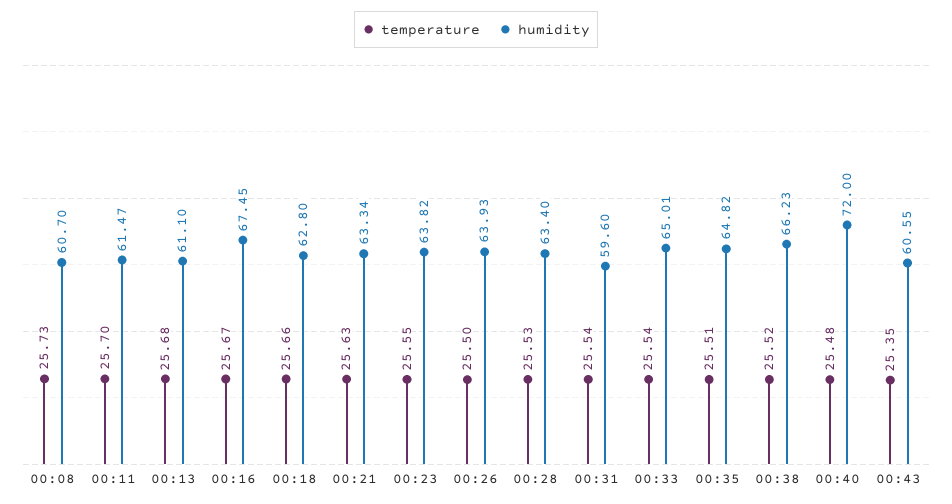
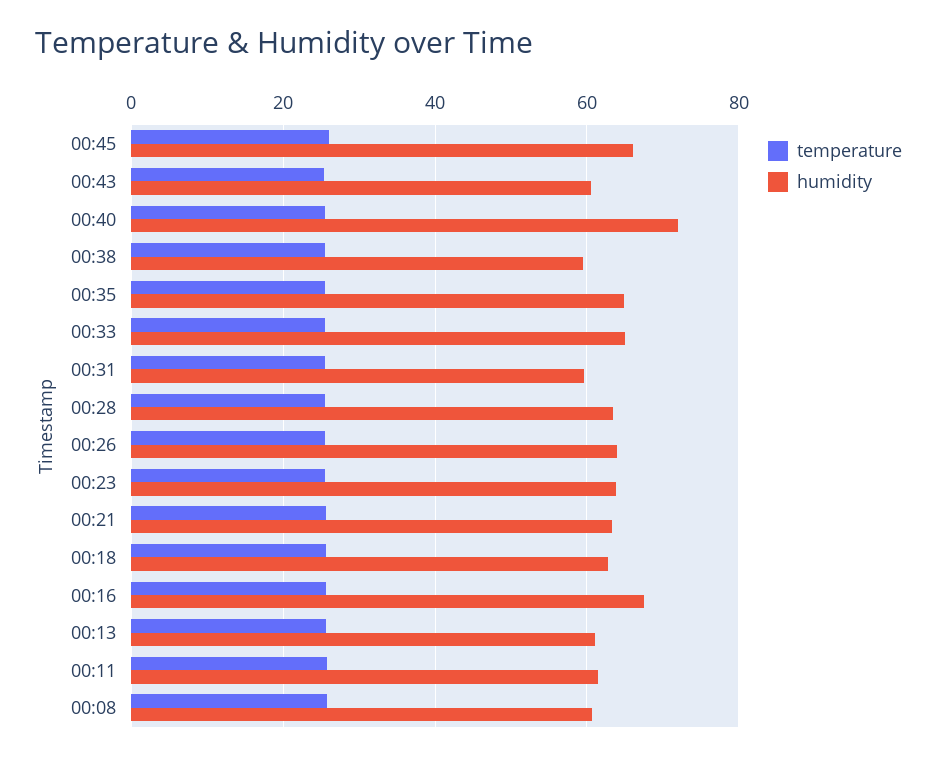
humidity, 00:38: 66.23 -> 60
temperature, 00:45: none -> 26
humidity, 00:45: none -> 66

